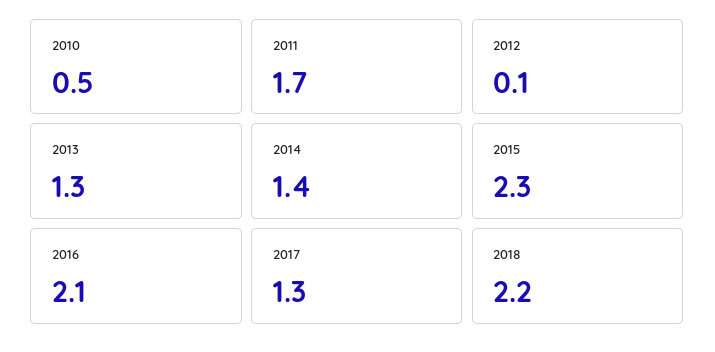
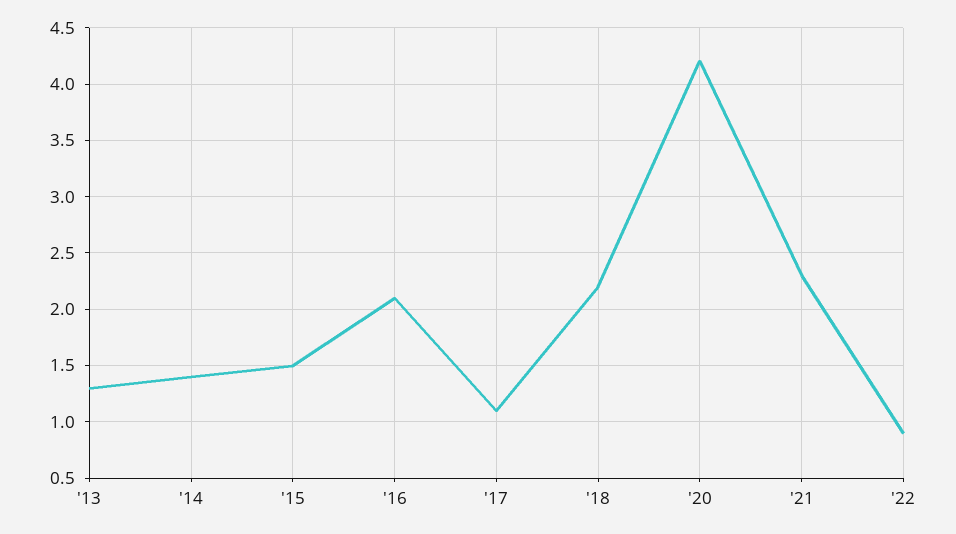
2010: 0.5 -> none
2011: 1.7 -> none
2012: 0.1 -> none
2015: 2.3 -> 1.5
2017: 1.3 -> 1.1
'20: none -> 4.2
'21: none -> 2.3
'22: none -> 0.9

